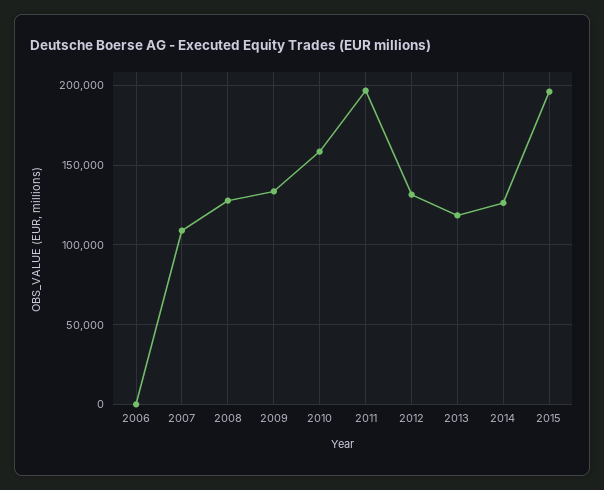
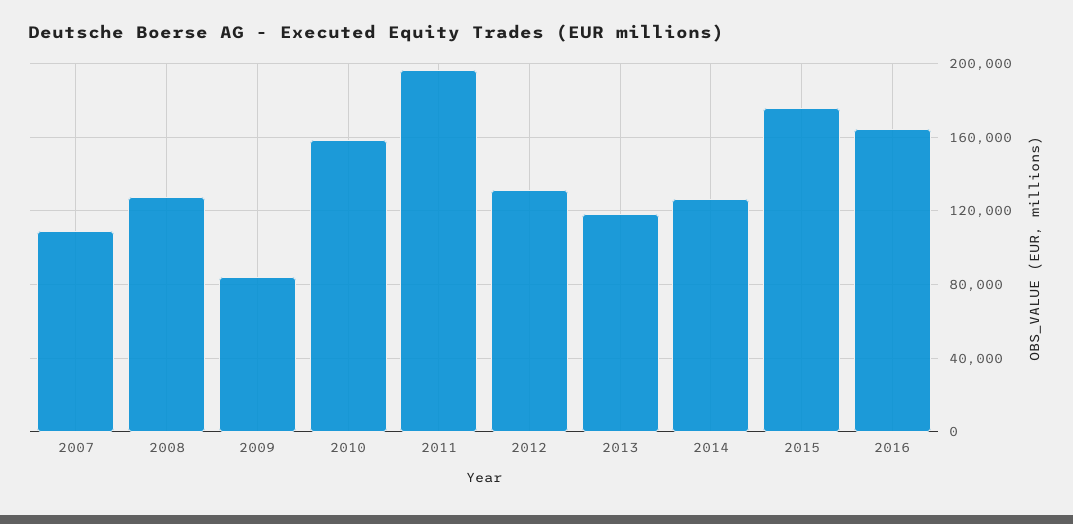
2006: 0 -> none
2009: 135000 -> 85000
2015: 195000 -> 175000
2016: none -> 165000

